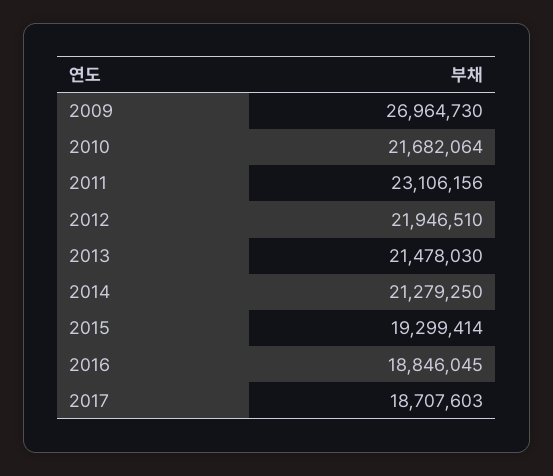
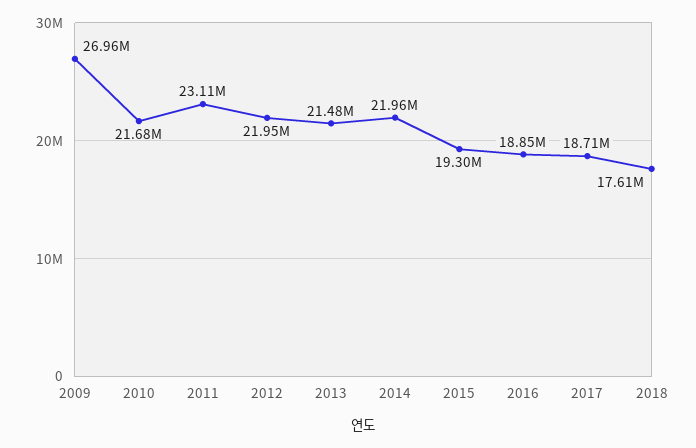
2014: 21279250 -> 21960000
2018: none -> 17610000

